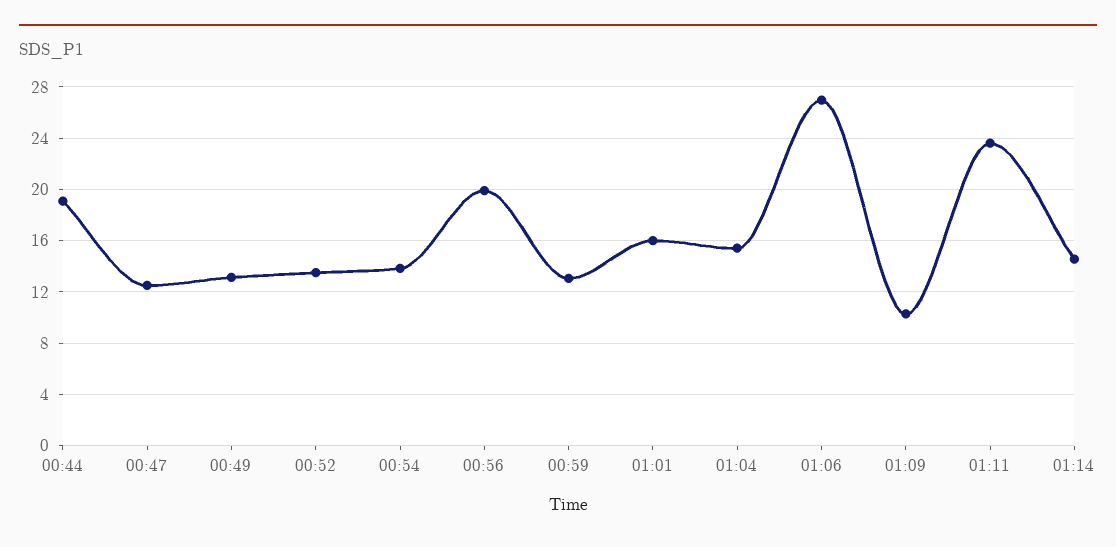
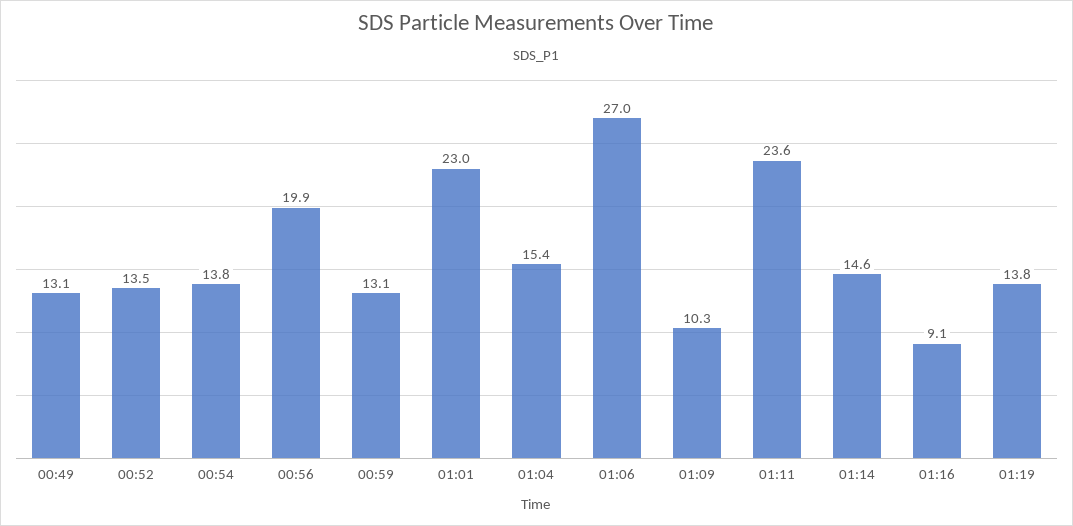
00:44: 19 -> none
00:47: 12.5 -> none
01:01: 16 -> 23
01:16: none -> 9.1
01:19: none -> 13.8

